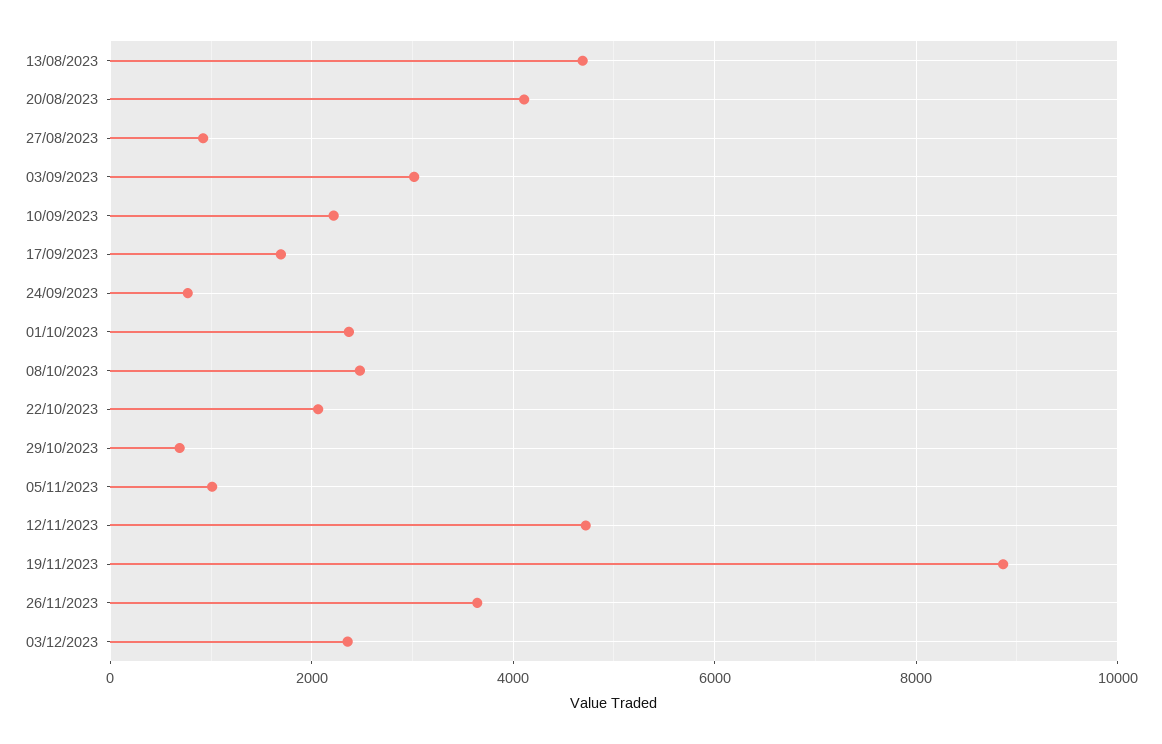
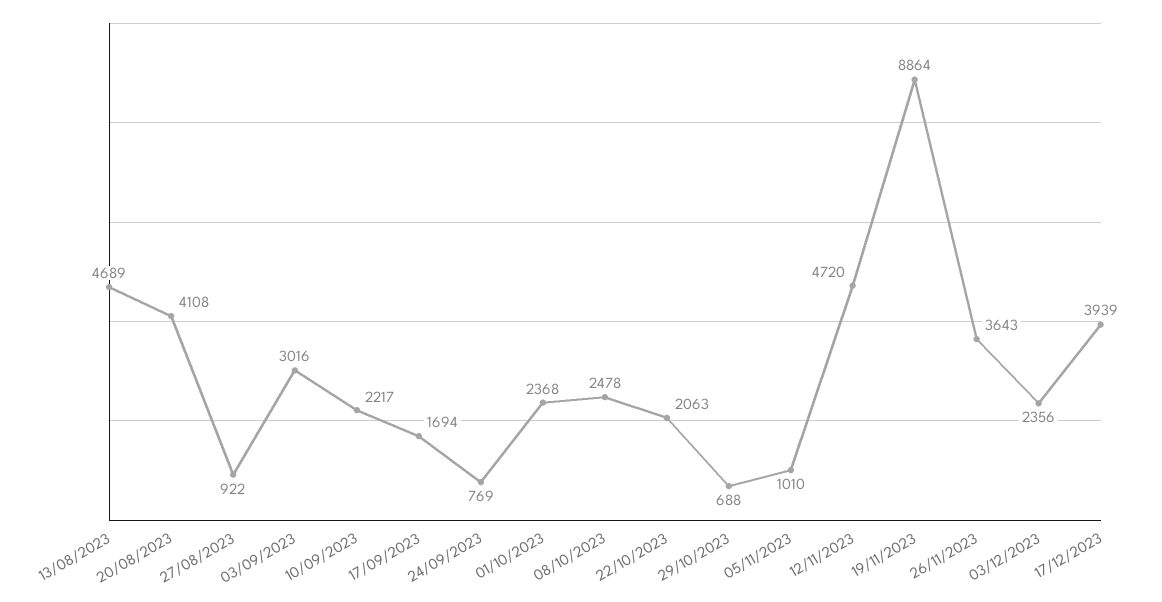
17/12/2023: none -> 3939

